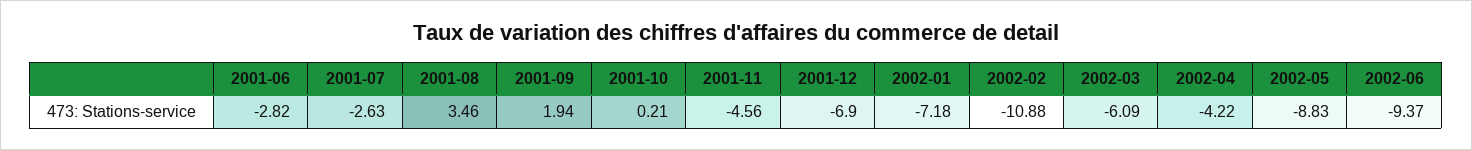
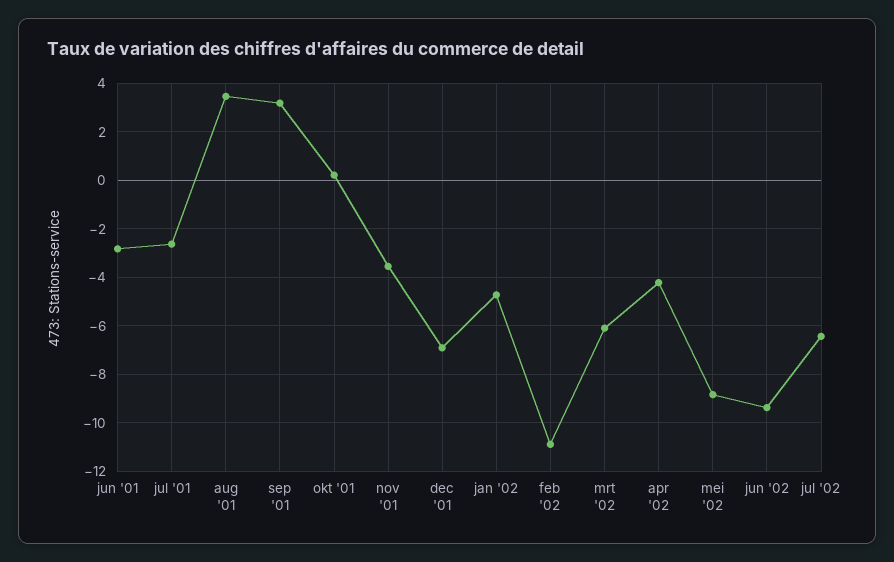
2001-09: 1.94 -> 3.25
2001-11: -4.56 -> -3.5
2002-01: -7.18 -> -4.75
jul '02: none -> -6.5

